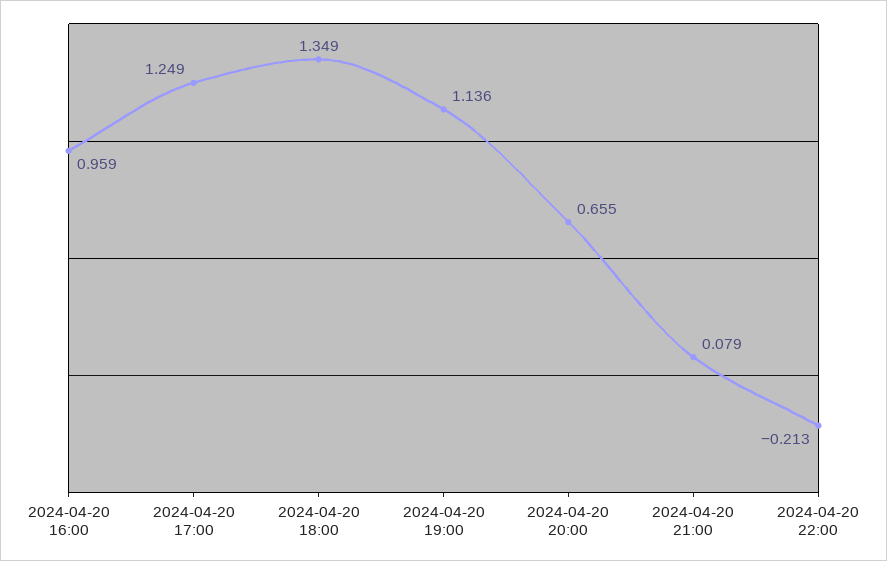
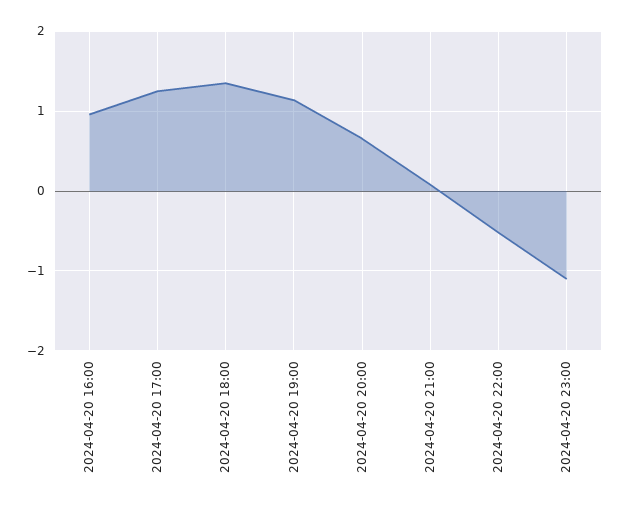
2024-04-20 22:00: -0.213 -> -0.5
2024-04-20 23:00: none -> -1.1

